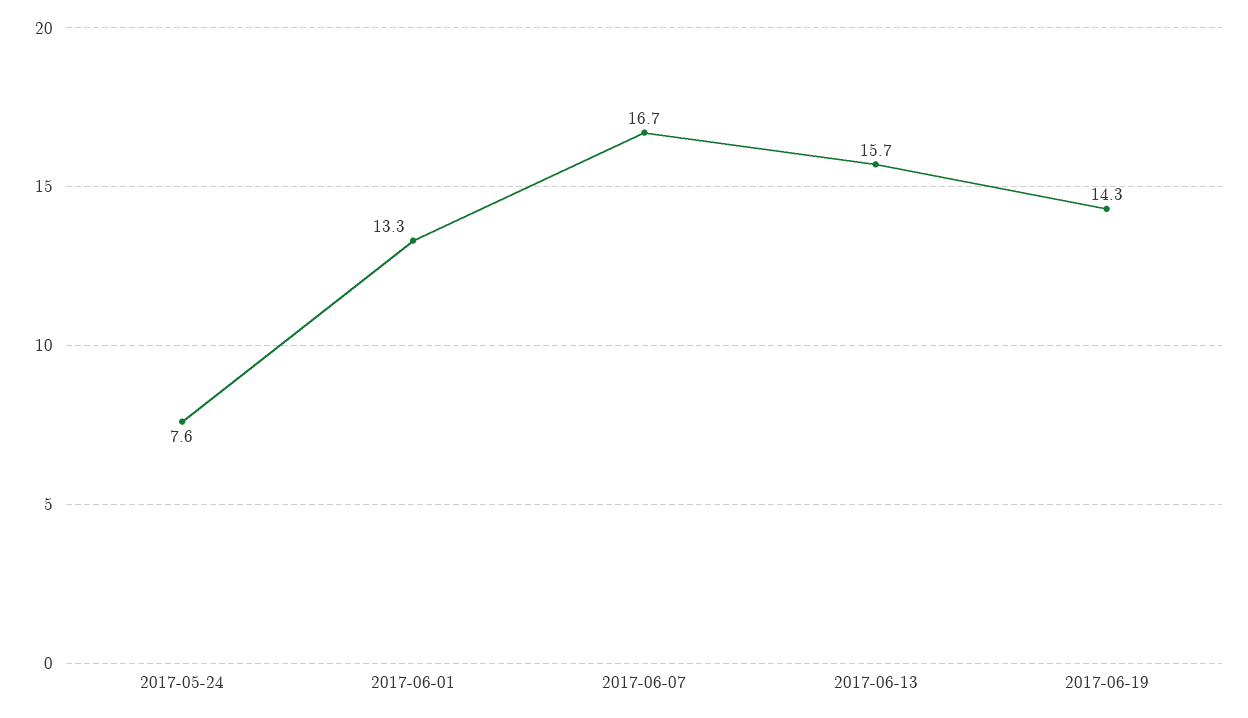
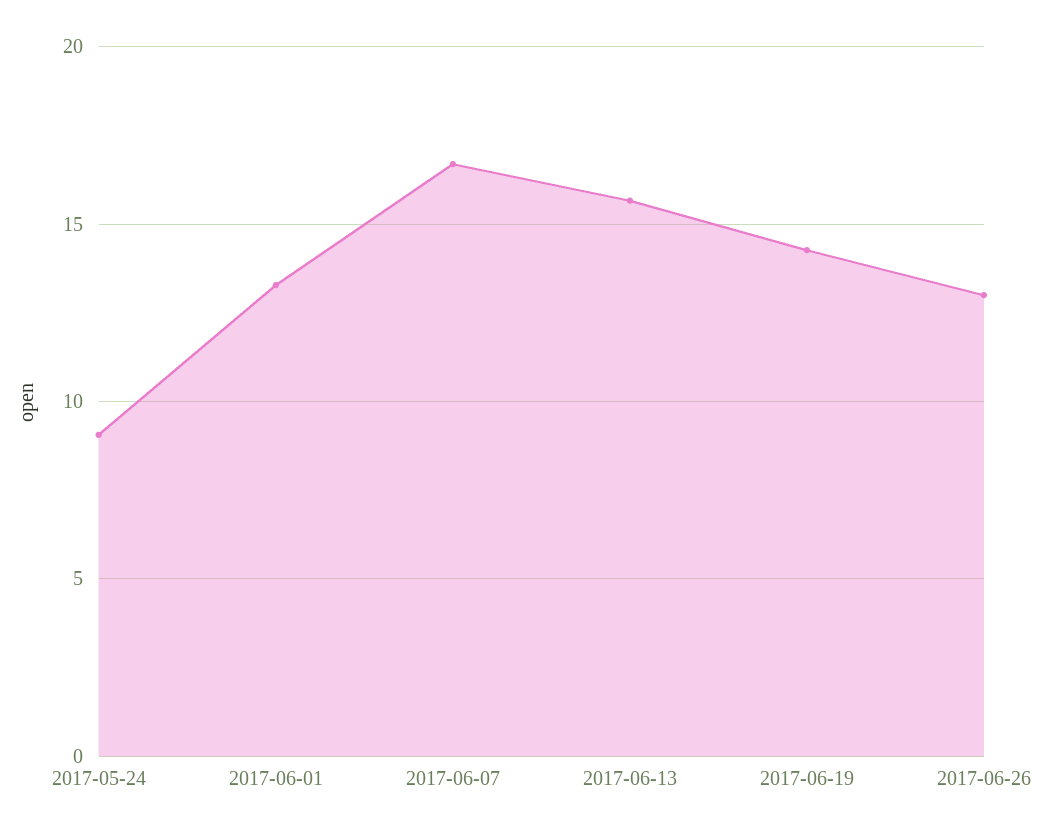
2017-05-24: 7.6 -> 9
2017-06-26: none -> 13

